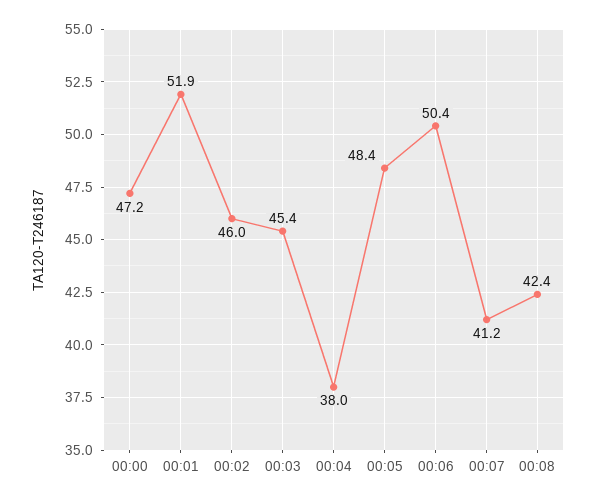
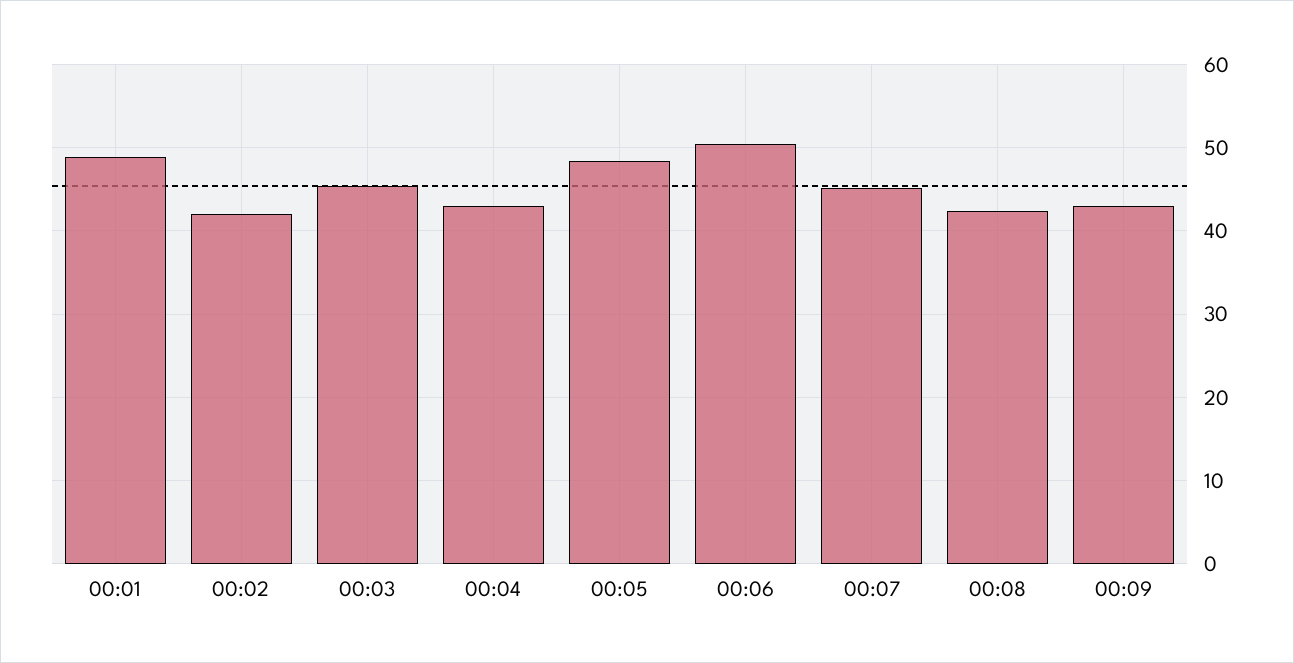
00:00: 47.2 -> none
00:01: 51.9 -> 49
00:02: 46 -> 42
00:04: 38 -> 43
00:07: 41.2 -> 45
00:09: none -> 43

